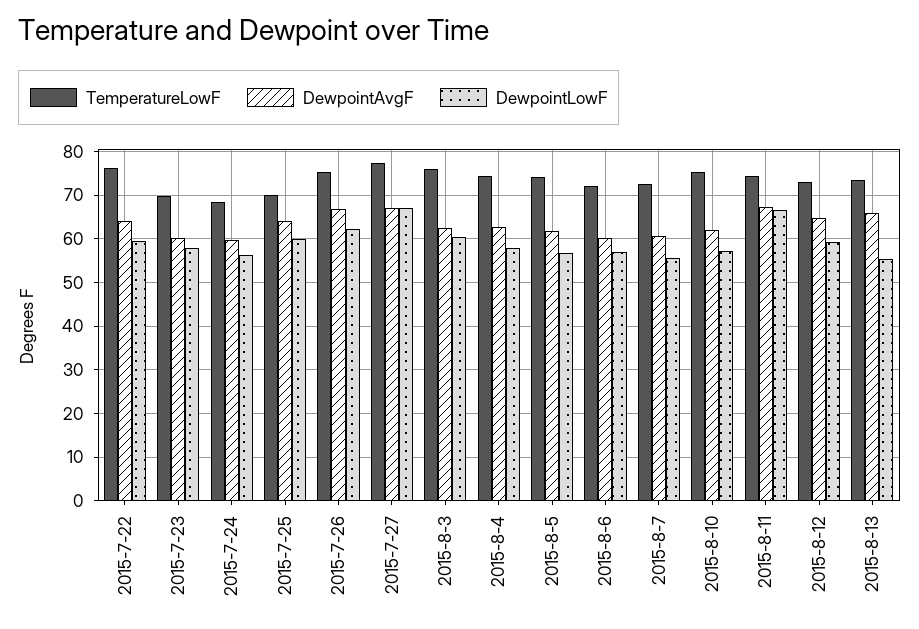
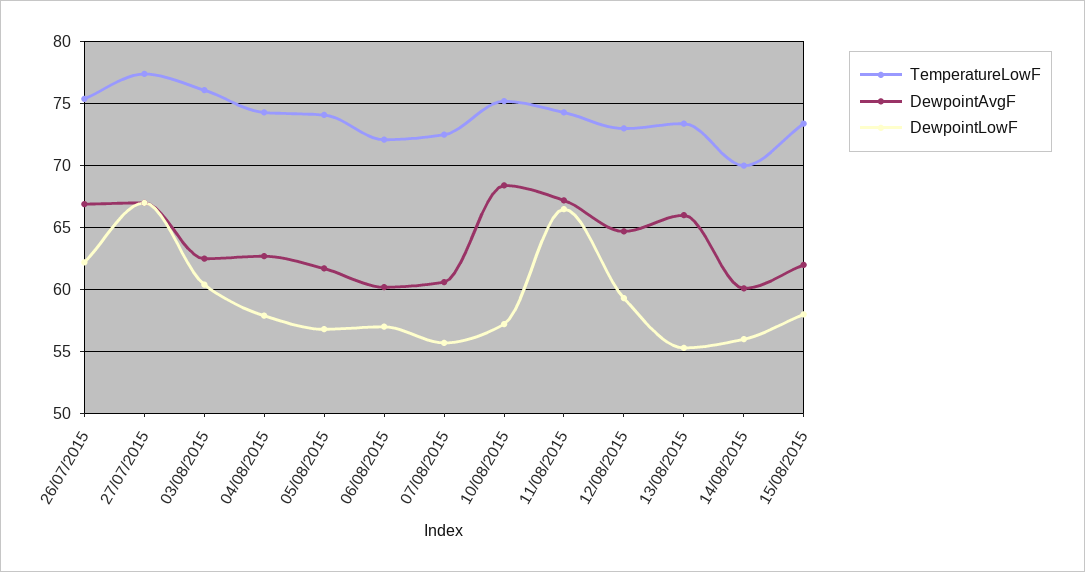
TemperatureLowF, 2015-7-22: 76 -> none
DewpointAvgF, 2015-7-22: 64 -> none
DewpointLowF, 2015-7-22: 60 -> none
TemperatureLowF, 2015-7-23: 70 -> none
DewpointAvgF, 2015-7-23: 60 -> none
DewpointLowF, 2015-7-23: 58 -> none
TemperatureLowF, 2015-7-24: 68 -> none
DewpointAvgF, 2015-7-24: 60 -> none
DewpointLowF, 2015-7-24: 56 -> none
TemperatureLowF, 2015-7-25: 70 -> none
DewpointAvgF, 2015-7-25: 64 -> none
DewpointLowF, 2015-7-25: 60 -> none
DewpointAvgF, 2015-8-10: 62 -> 68.5
TemperatureLowF, 14/08/2015: none -> 70
DewpointAvgF, 14/08/2015: none -> 60
DewpointLowF, 14/08/2015: none -> 56
TemperatureLowF, 15/08/2015: none -> 73.5
DewpointAvgF, 15/08/2015: none -> 62
DewpointLowF, 15/08/2015: none -> 58

